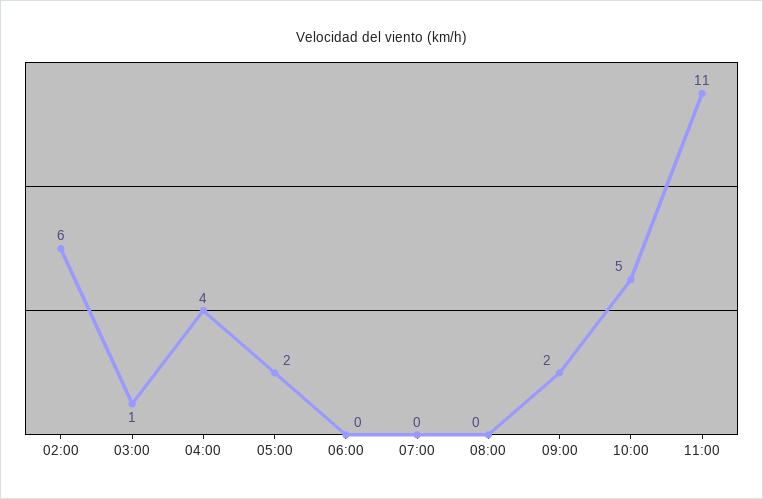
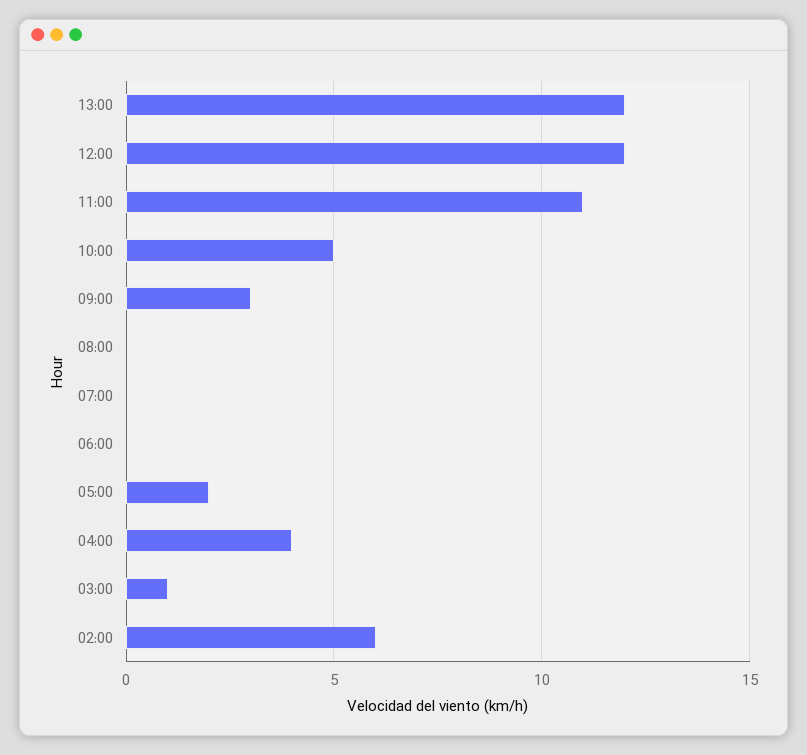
09:00: 2 -> 3
13:00: none -> 12
12:00: none -> 12

